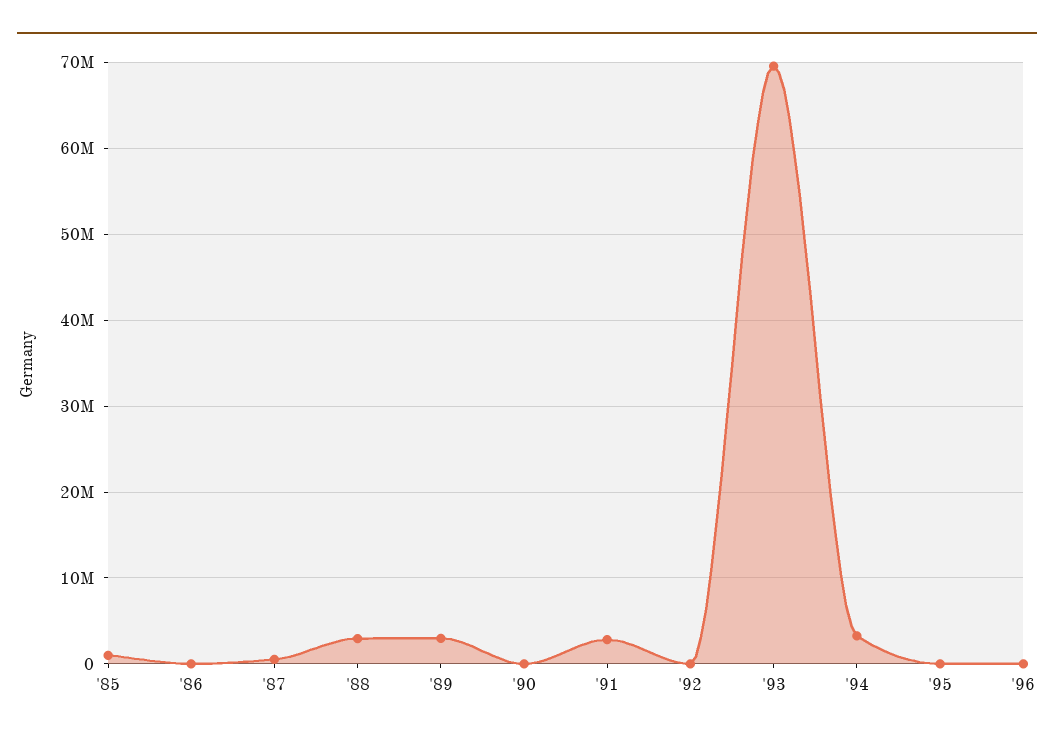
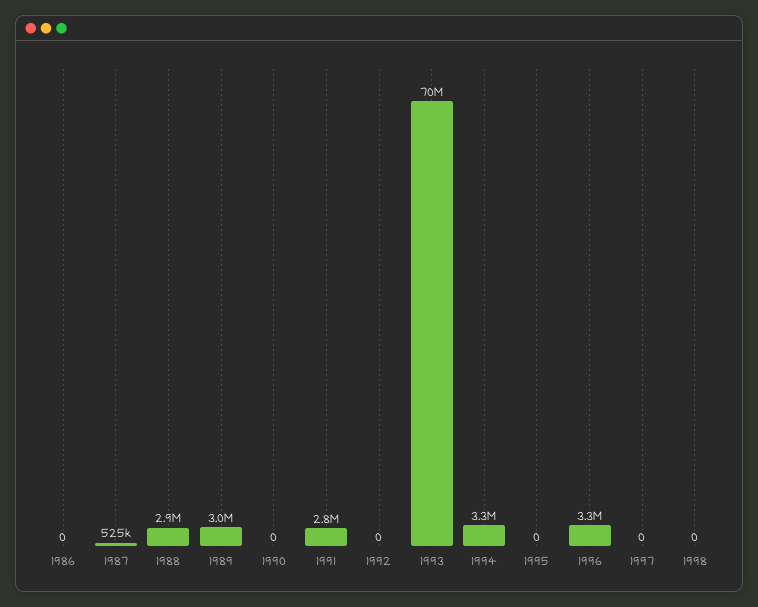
'85: 1000000 -> none
'96: 0 -> 3300000
1997: none -> 0
1998: none -> 0

